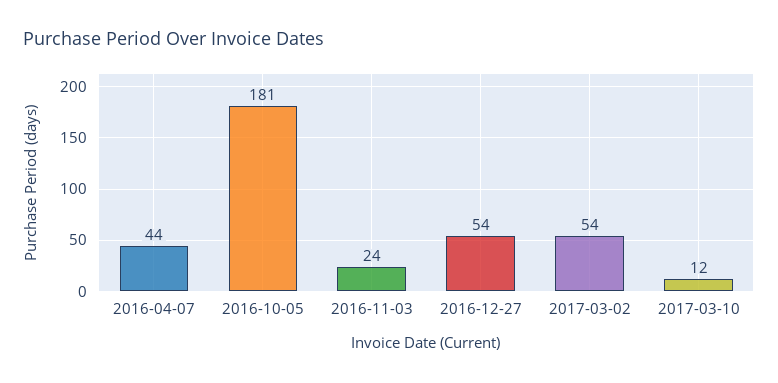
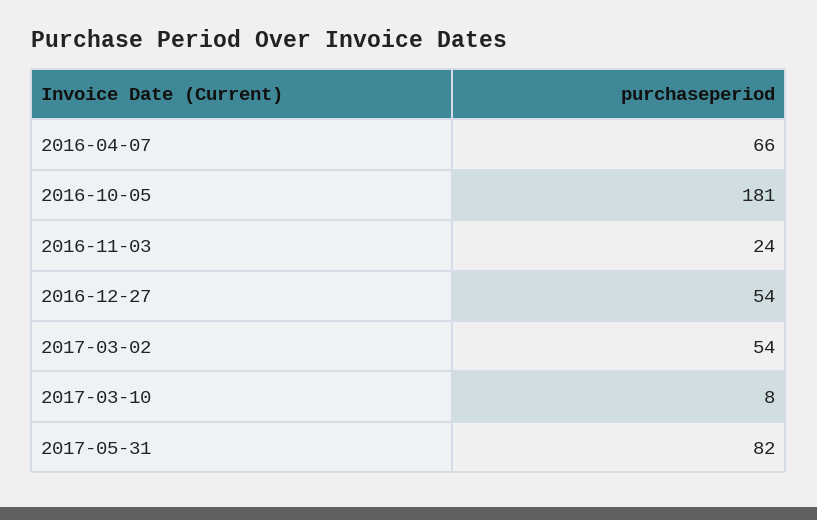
2016-04-07: 44 -> 66
2017-03-10: 12 -> 8
2017-05-31: none -> 82

